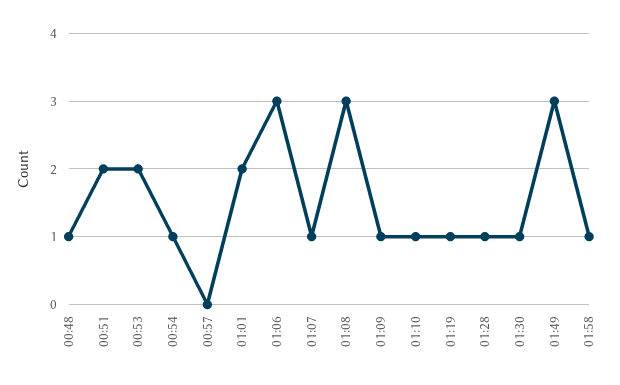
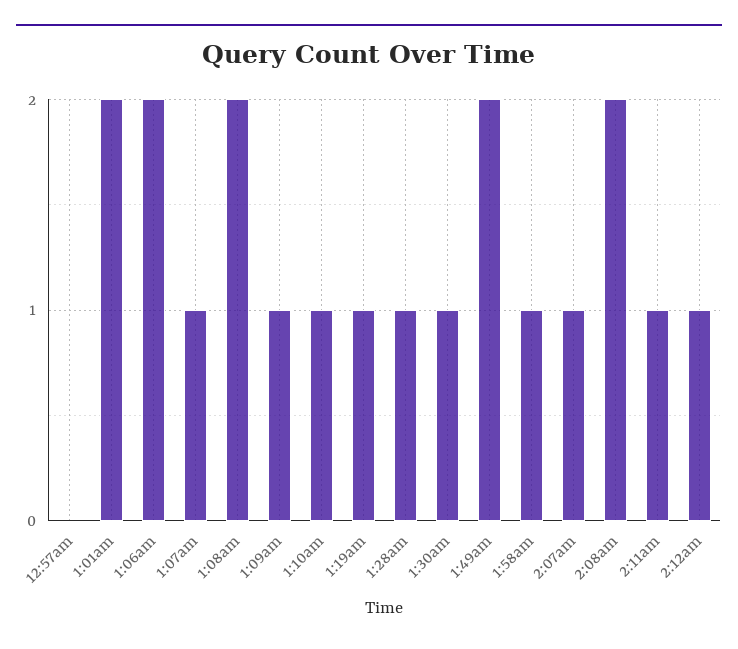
00:48: 1 -> none
00:51: 2 -> none
00:53: 2 -> none
00:54: 1 -> none
01:06: 3 -> 2
01:08: 3 -> 2
01:49: 3 -> 2
2:07am: none -> 1
2:08am: none -> 2
2:11am: none -> 1
2:12am: none -> 1

